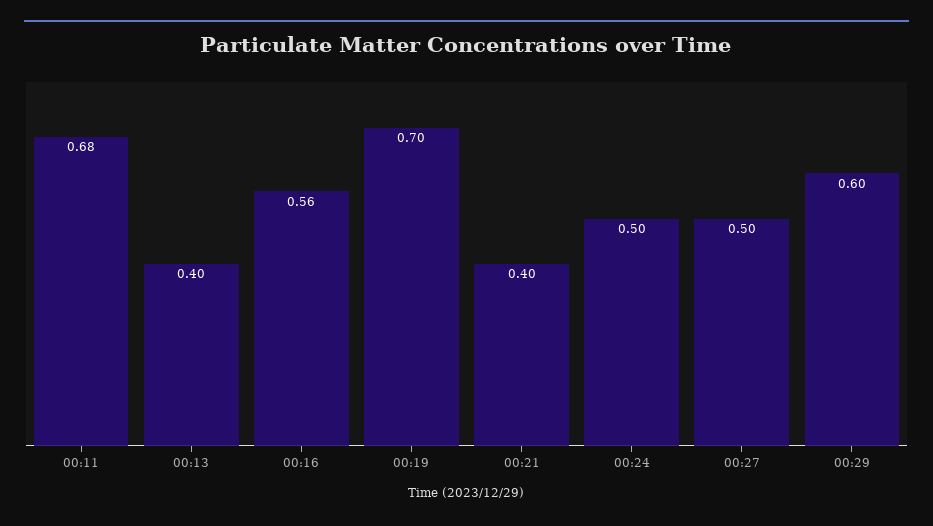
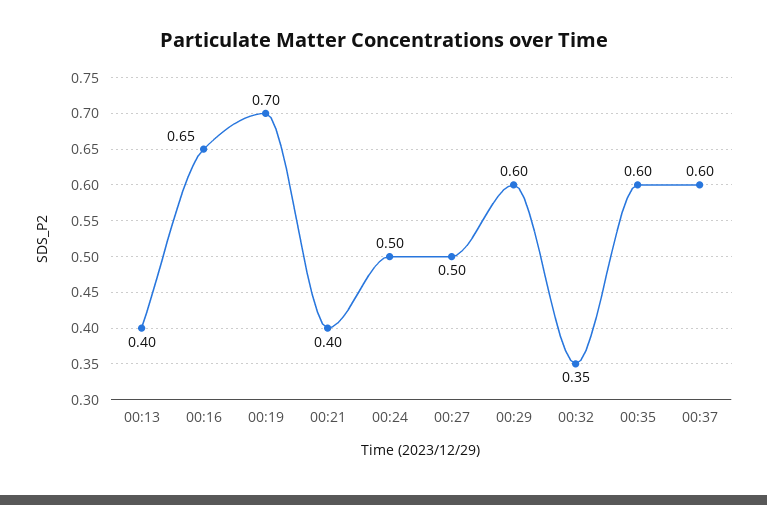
00:11: 0.68 -> none
00:16: 0.56 -> 0.65
00:32: none -> 0.35
00:35: none -> 0.6
00:37: none -> 0.6

